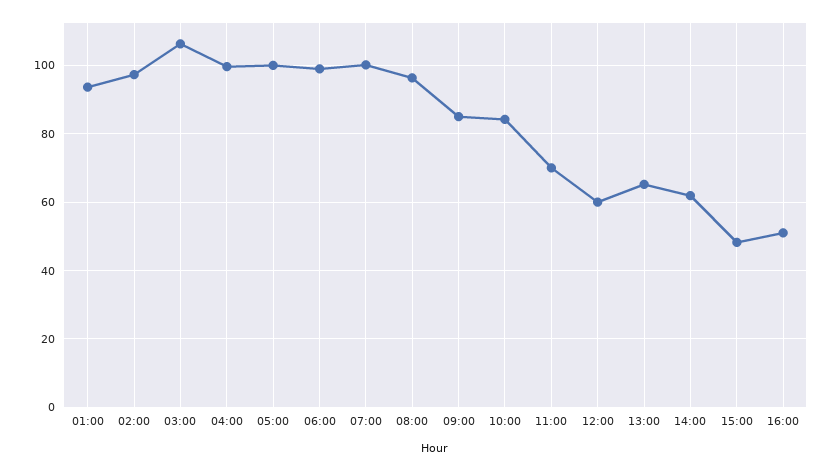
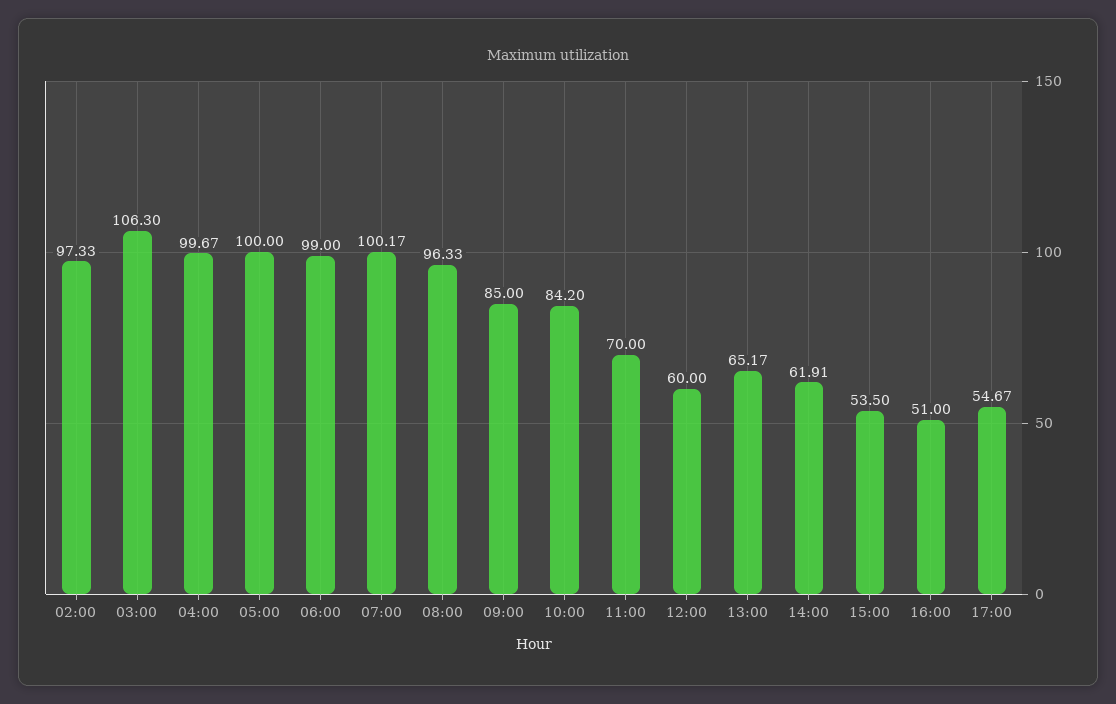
01:00: 94 -> none
15:00: 48 -> 53.5
17:00: none -> 54.67

